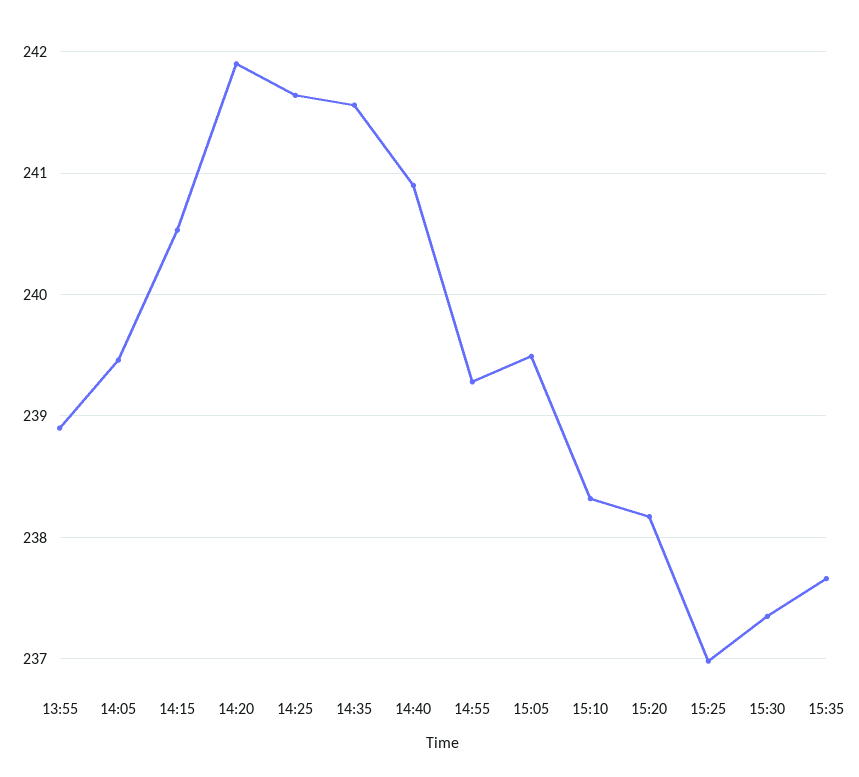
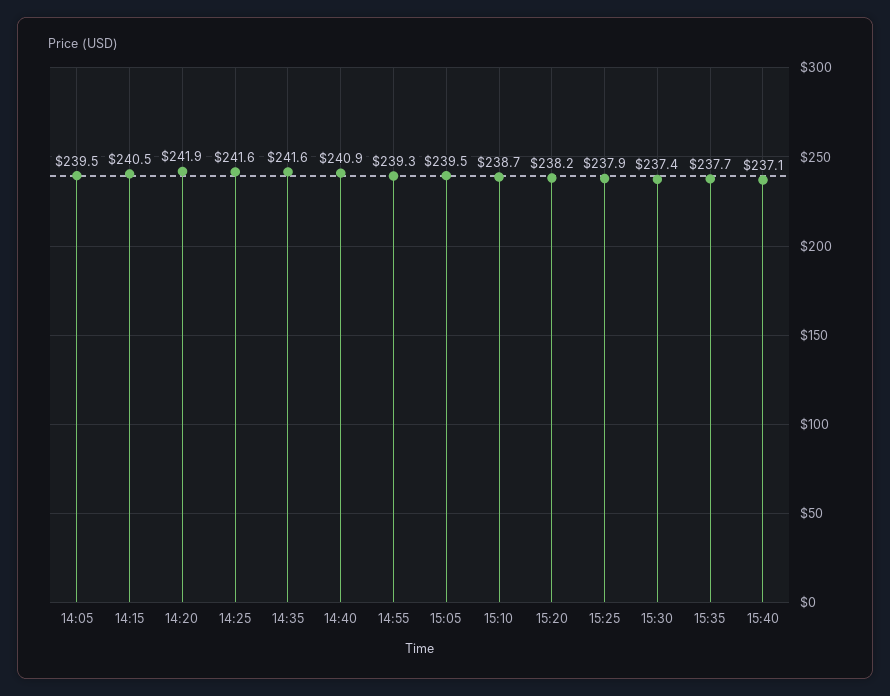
13:55: 238.9 -> none
15:10: 238.3 -> 238.7
15:25: 237 -> 237.9
15:40: none -> 237.1

